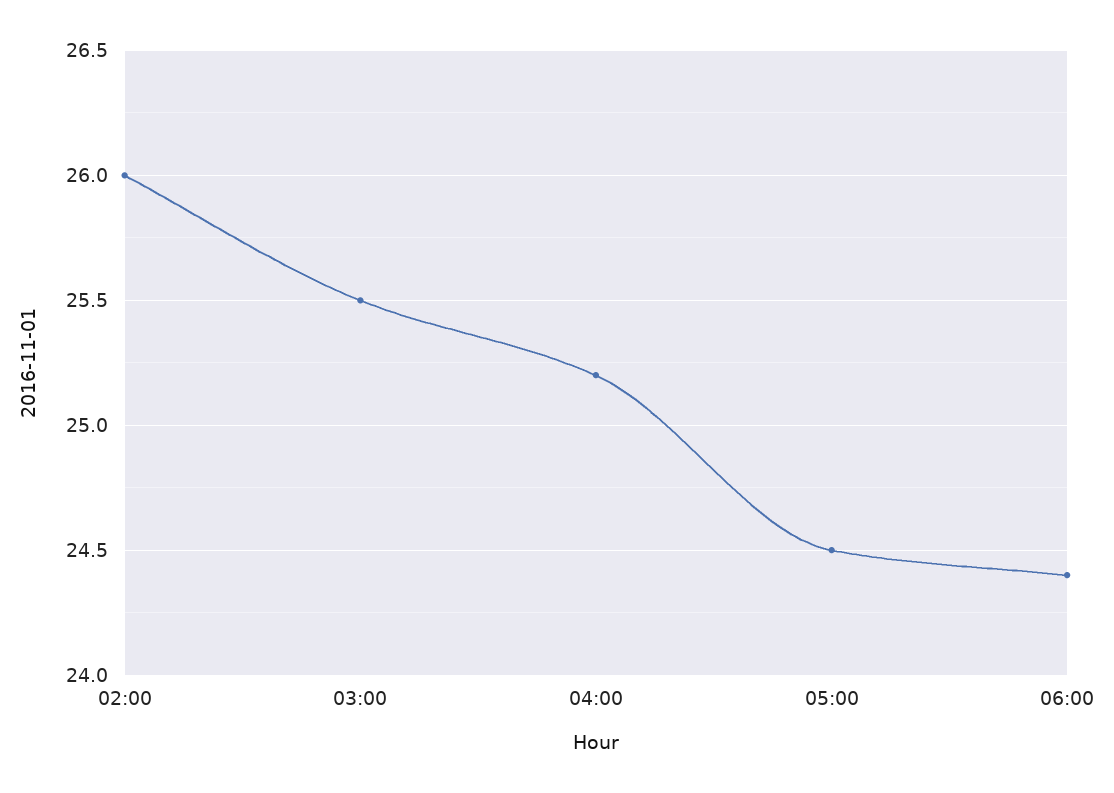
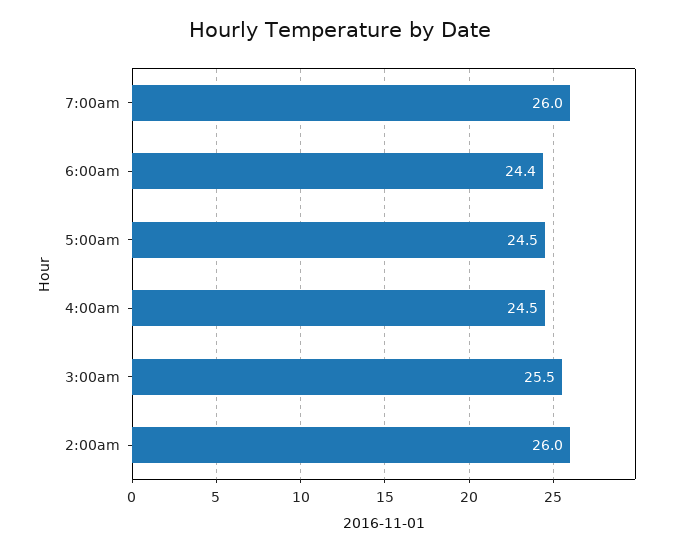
04:00: 25.2 -> 24.5
7:00am: none -> 26

